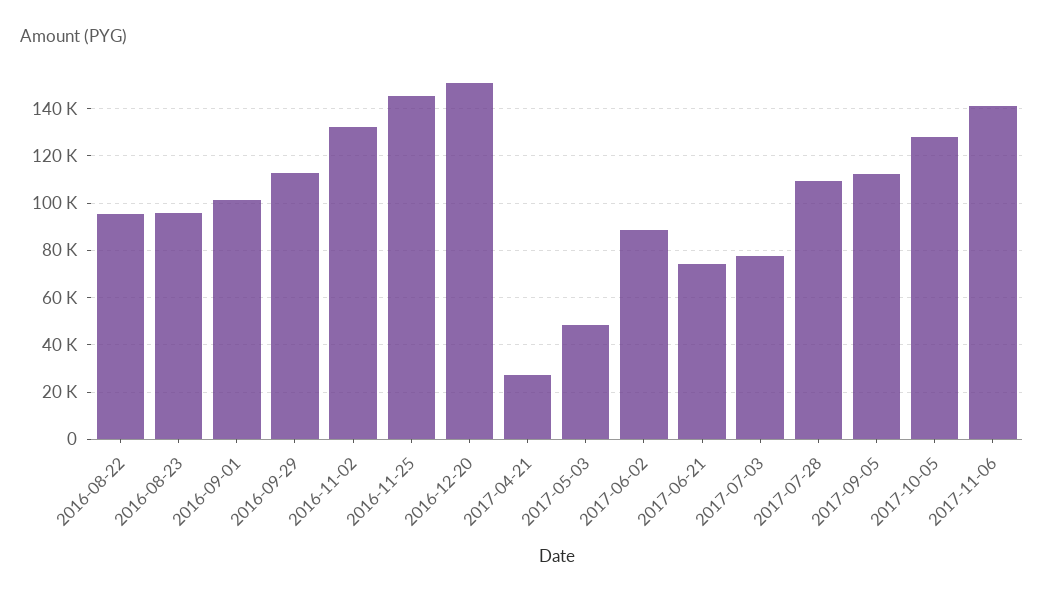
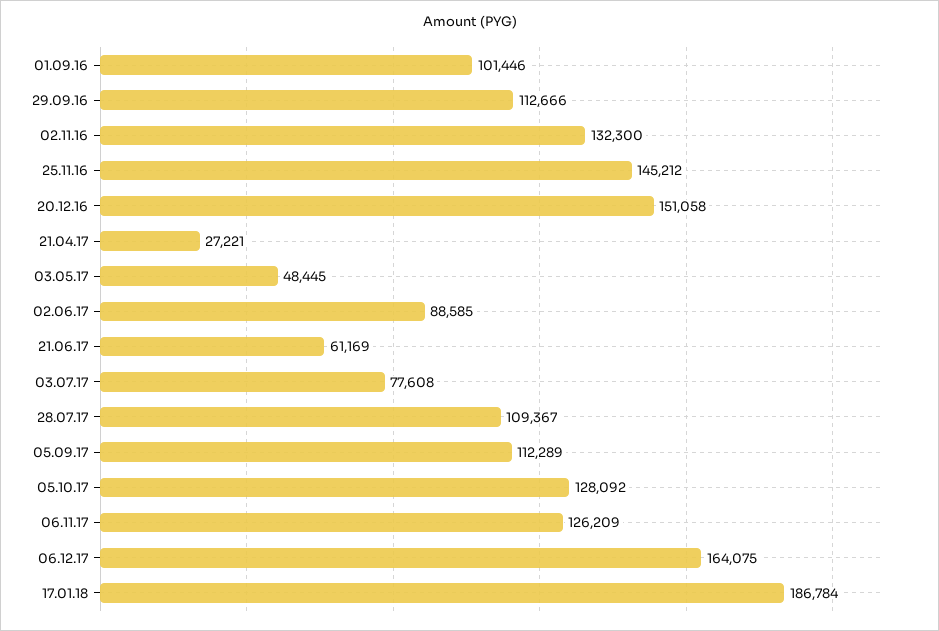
2016-08-22: 95000 -> none
2016-08-23: 95000 -> none
2017-06-21: 75000 -> 61169
2017-11-06: 140000 -> 126209
06.12.17: none -> 164075
17.01.18: none -> 186784

